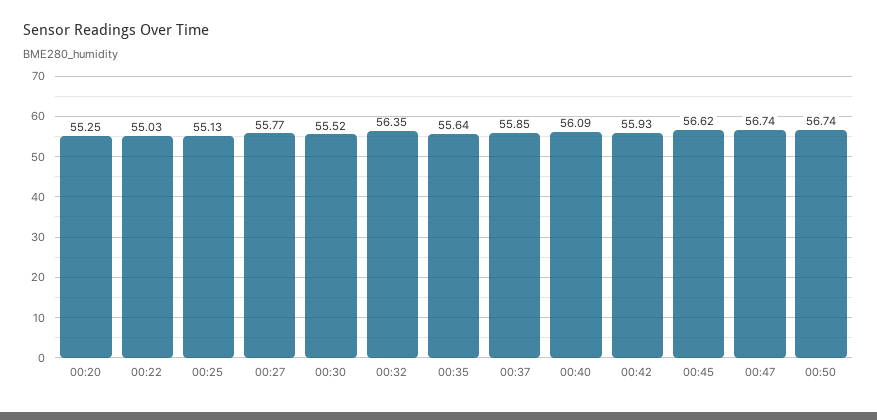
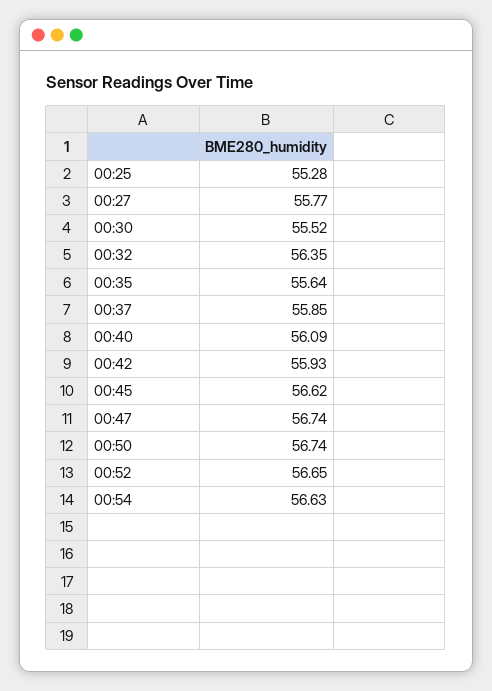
00:20: 55.25 -> none
00:22: 55.03 -> none
00:25: 55.13 -> 55.28
00:52: none -> 56.65
00:54: none -> 56.63

